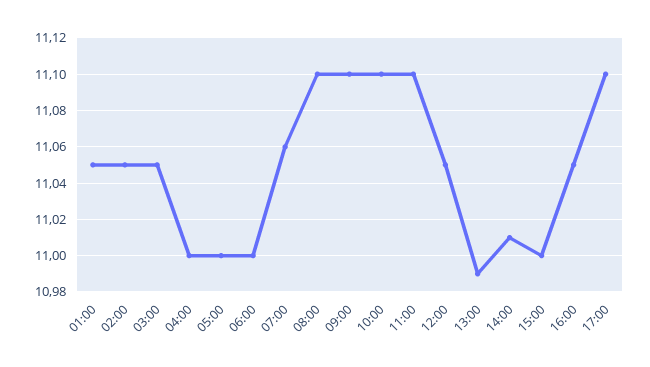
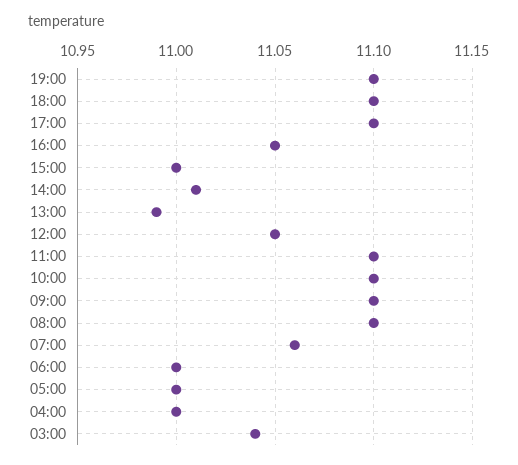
01:00: 11.05 -> none
02:00: 11.05 -> none
03:00: 11.05 -> 11.04
19:00: none -> 11.1
18:00: none -> 11.1

